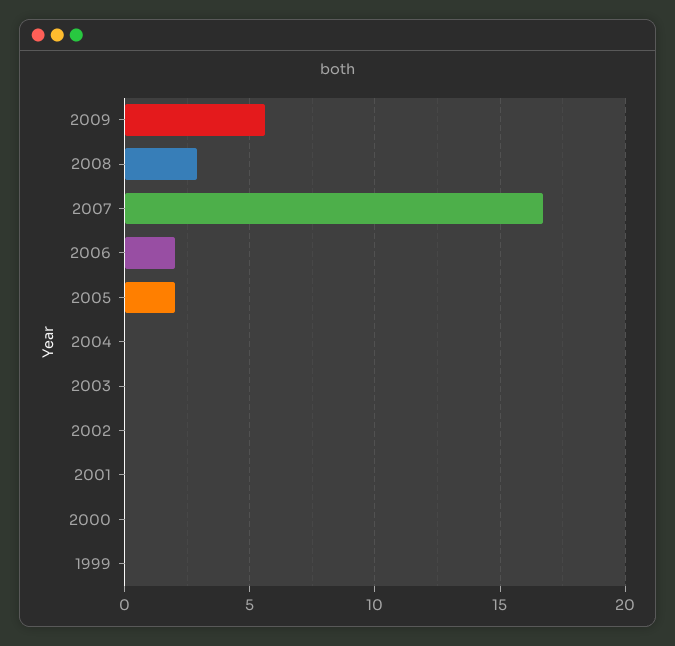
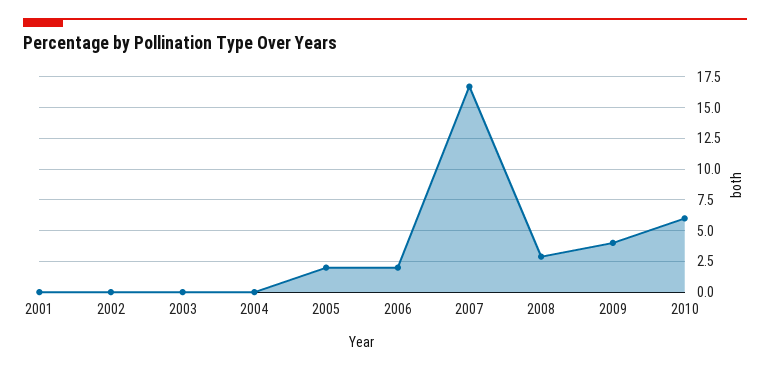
2009: 5.5 -> 4
2000: 0 -> none
1999: 0 -> none
2010: none -> 6

